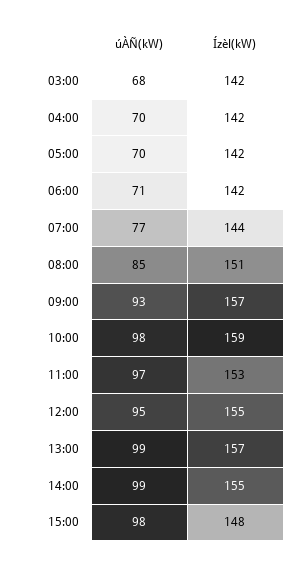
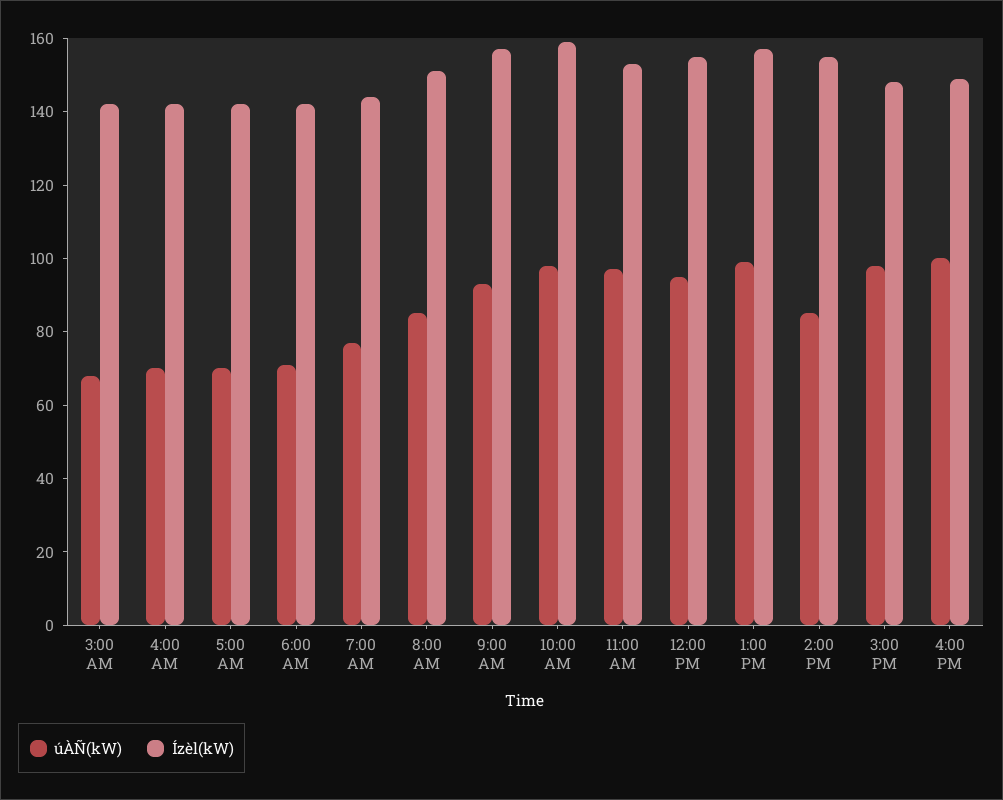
úÀÑ(kW), 14:00: 99 -> 85
úÀÑ(kW), 4:00 PM: none -> 100
Ízèl(kW), 4:00 PM: none -> 150

